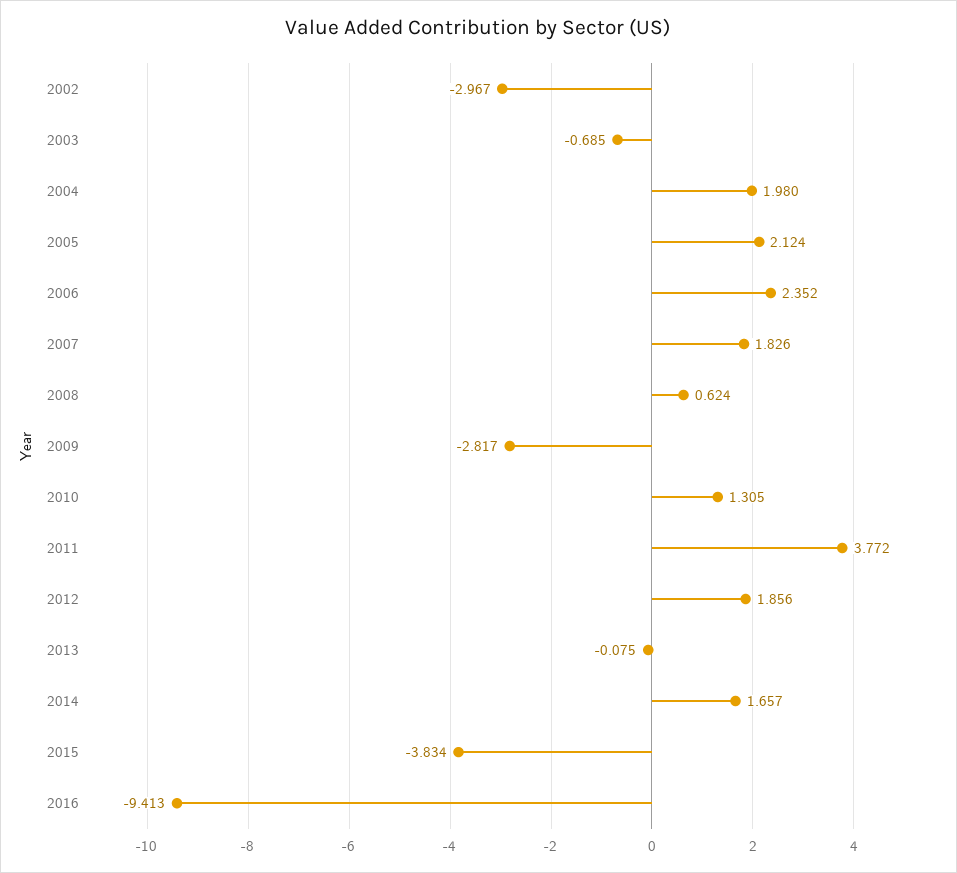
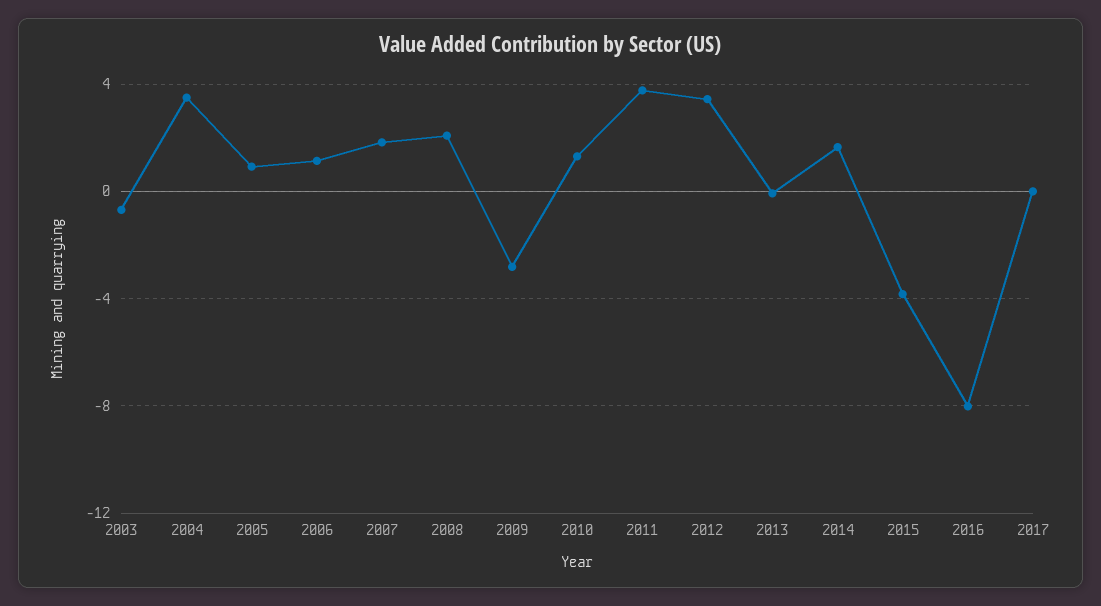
2002: -2.967 -> none
2004: 1.98 -> 3.5
2005: 2.124 -> 1
2006: 2.352 -> 1
2008: 0.624 -> 2
2012: 1.856 -> 3.5
2016: -9.413 -> -8
2017: none -> 0

